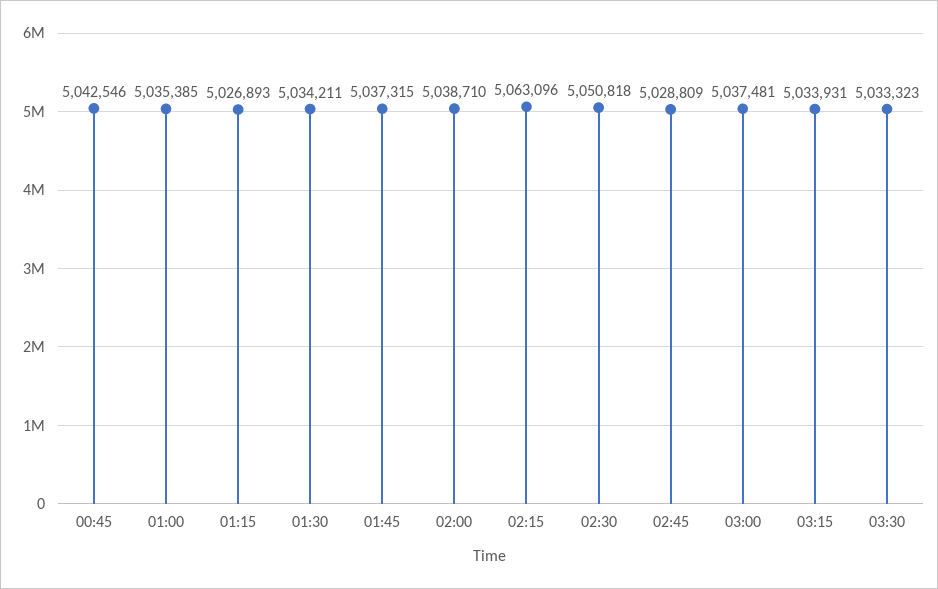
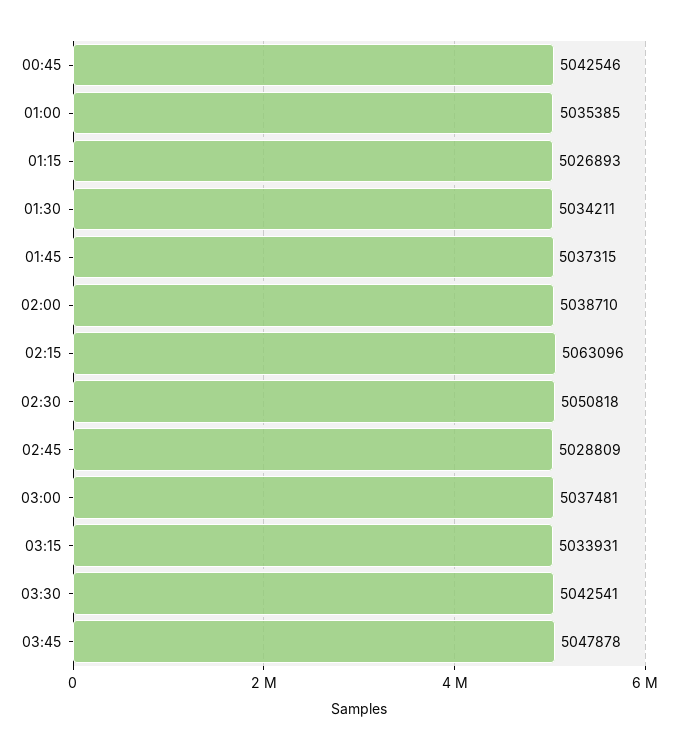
03:30: 5033323 -> 5042541
03:45: none -> 5047878

